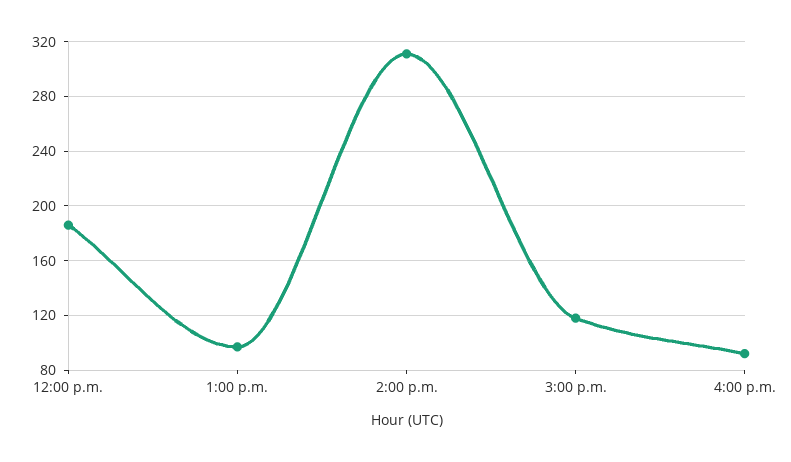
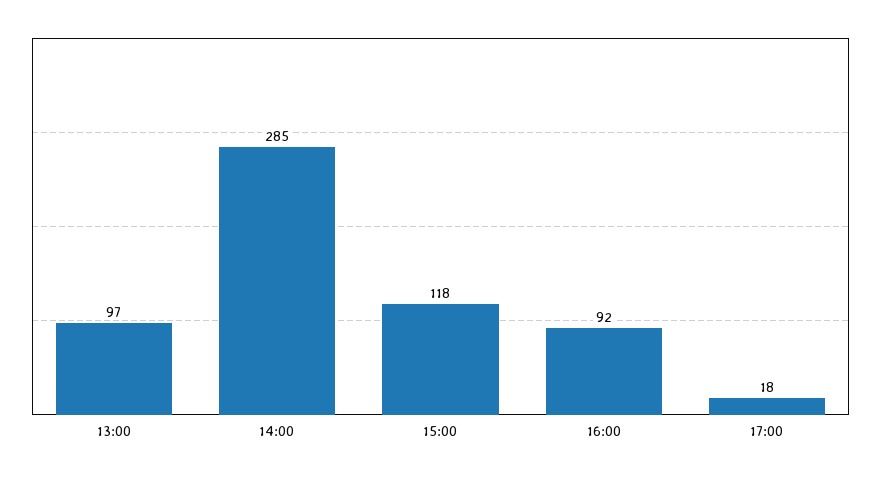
12:00 p.m.: 185 -> none
2:00 p.m.: 310 -> 285
17:00: none -> 18

